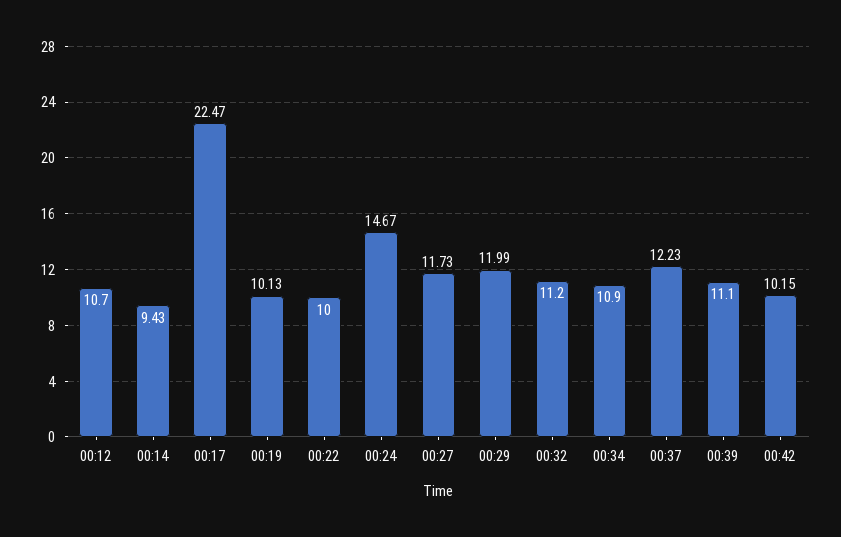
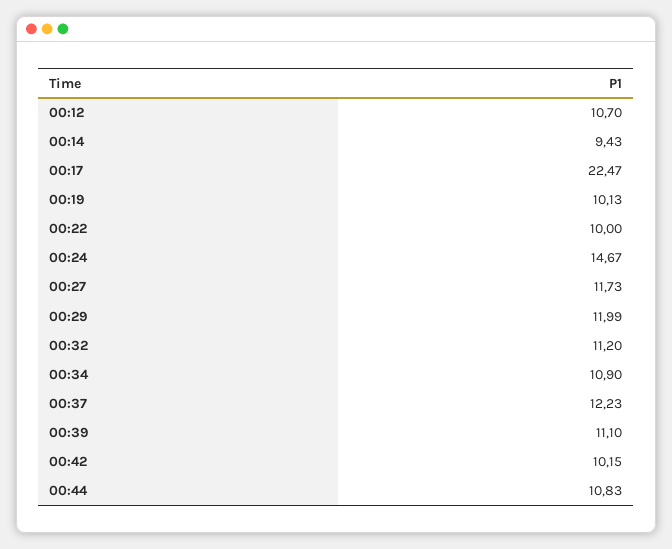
00:44: none -> 10.83

